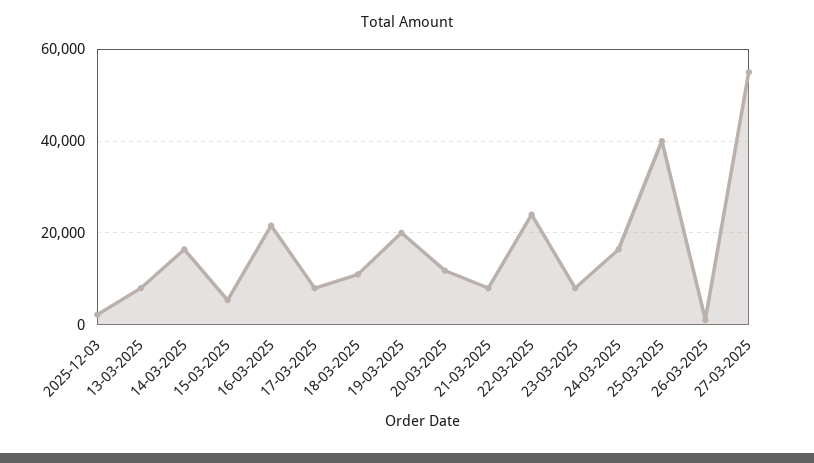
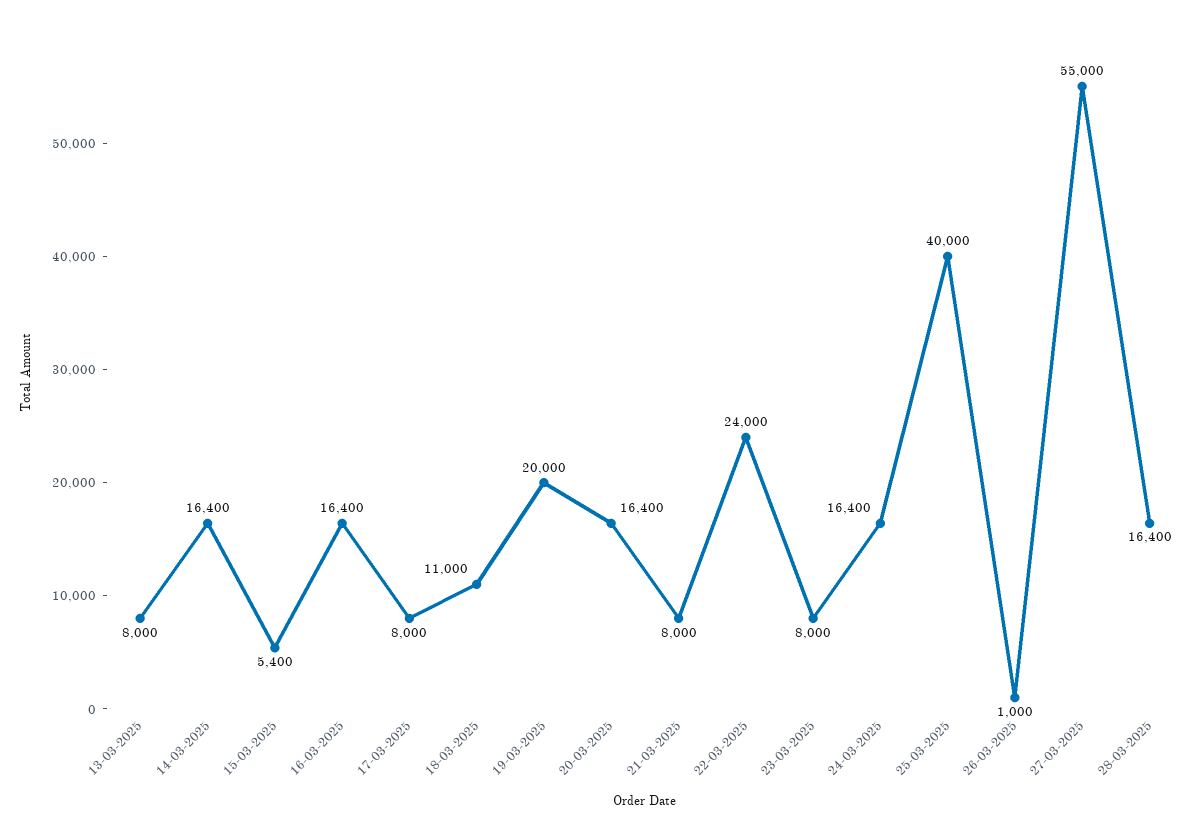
2025-12-03: 2000 -> none
16-03-2025: 22000 -> 16400
20-03-2025: 12000 -> 16400
28-03-2025: none -> 16400

